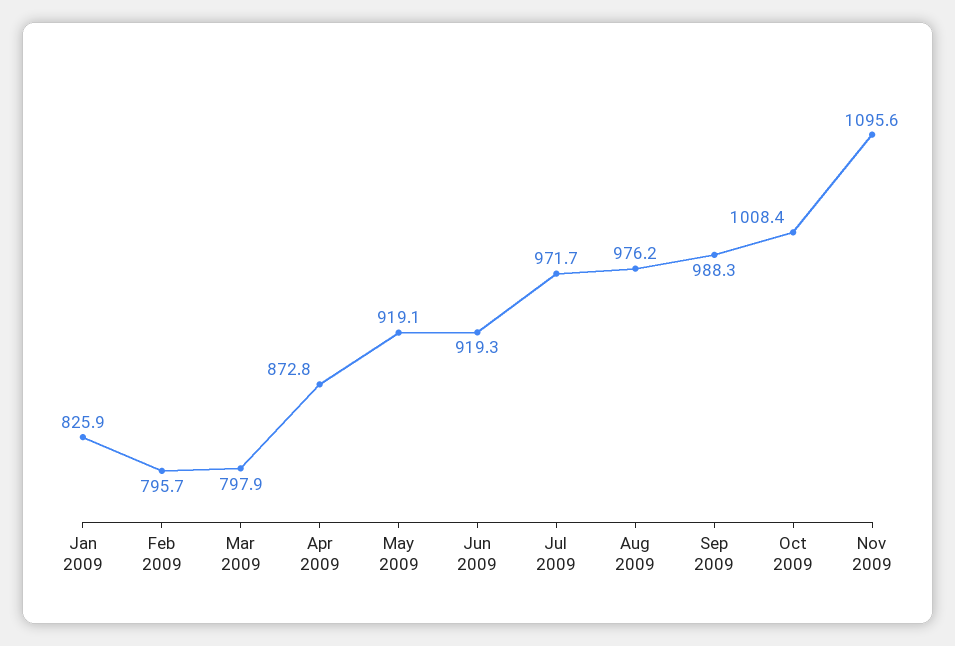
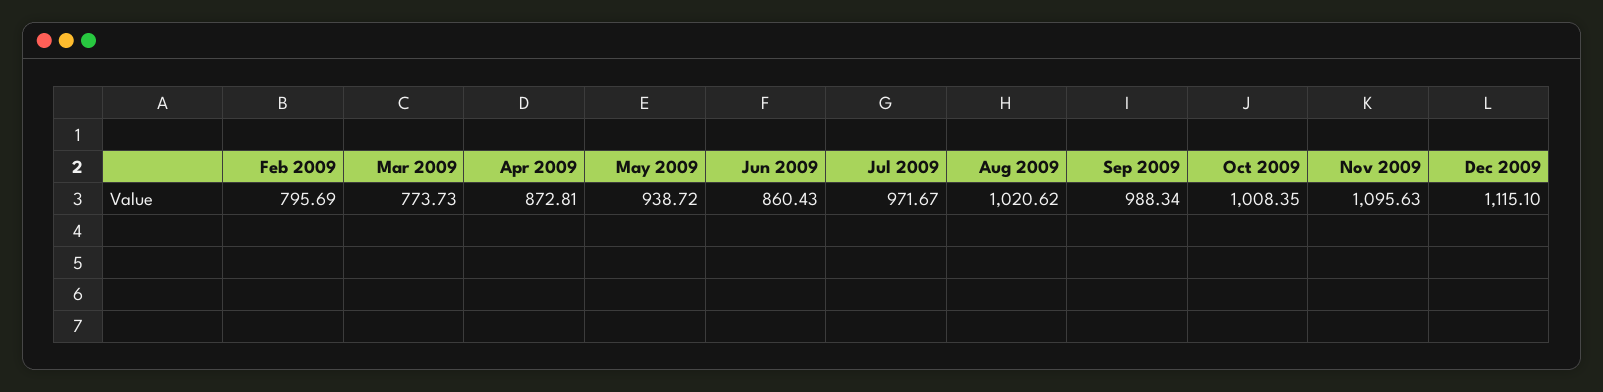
Jan 2009: 825.9 -> none
Mar 2009: 797.9 -> 773.73
May 2009: 919.1 -> 938.72
Jun 2009: 919.3 -> 860.43
Aug 2009: 976.2 -> 1020.62
Dec 2009: none -> 1115.1

